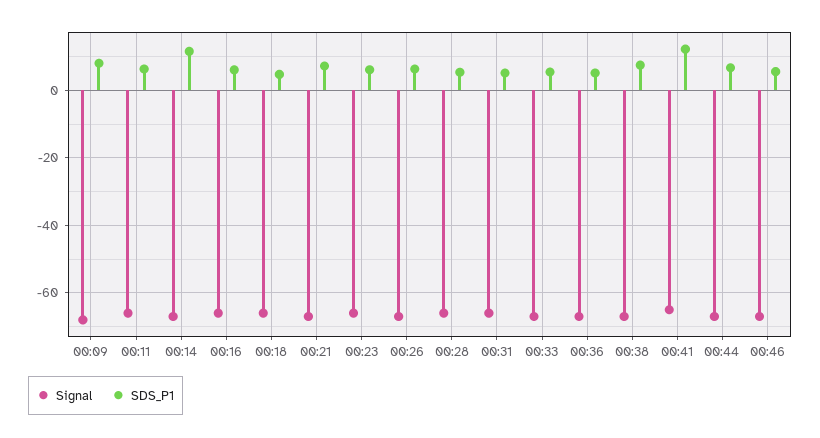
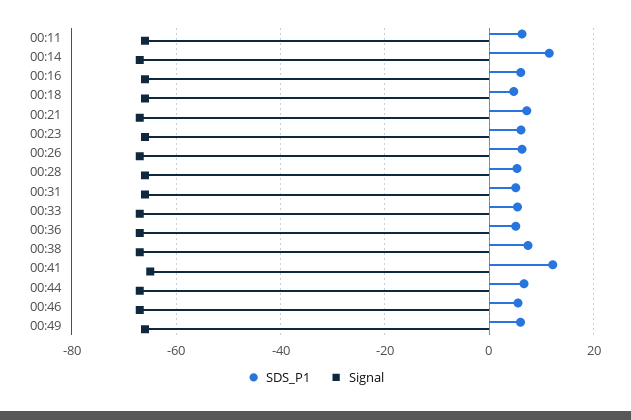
Signal, 00:09: -68 -> none
SDS_P1, 00:09: 8 -> none
SDS_P1, 00:49: none -> 6
Signal, 00:49: none -> -66

